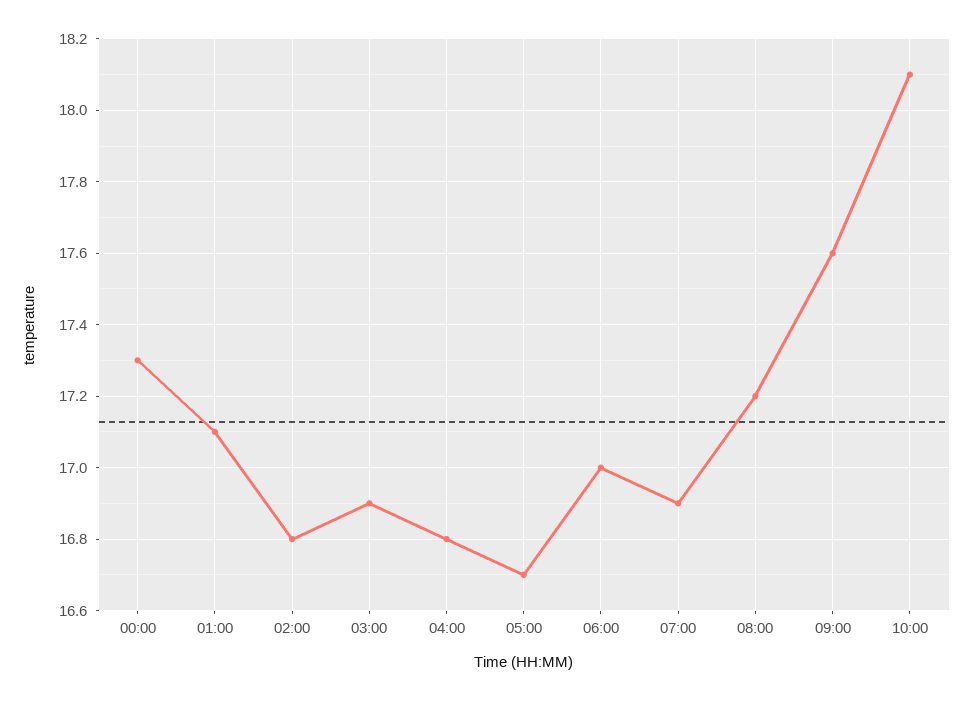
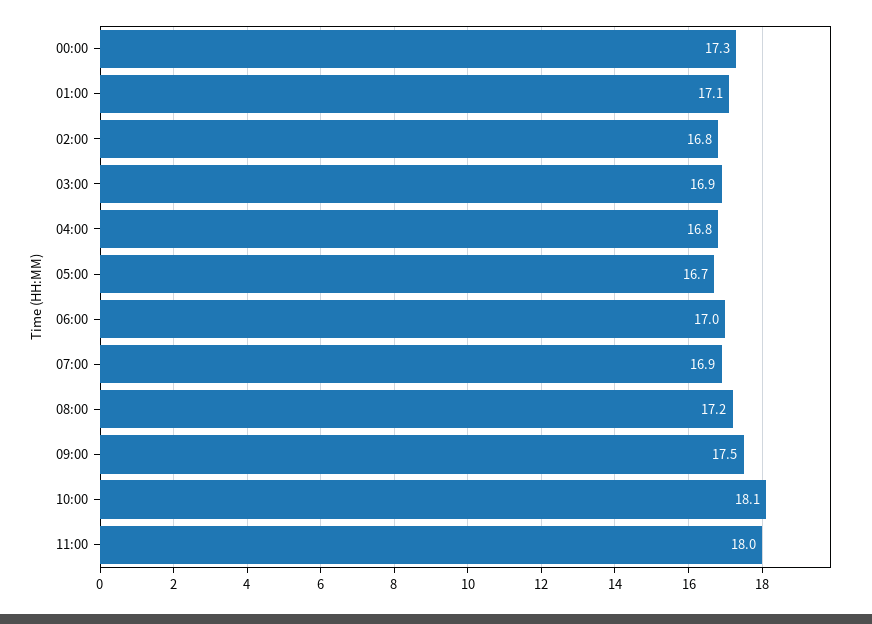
09:00: 17.6 -> 17.5
11:00: none -> 18

